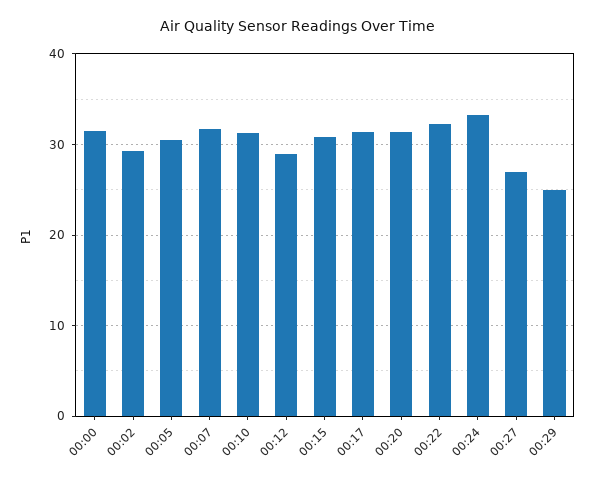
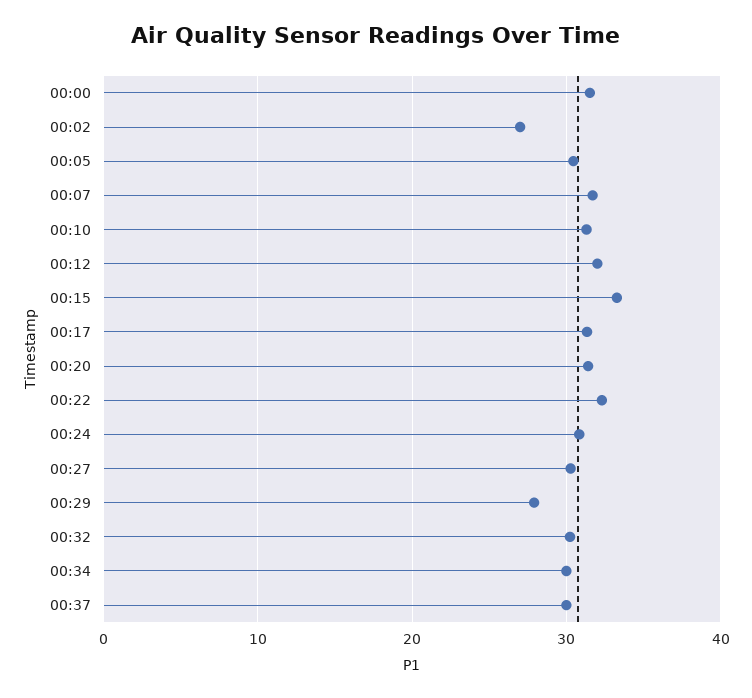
00:02: 29 -> 27
00:12: 29 -> 32
00:15: 31 -> 33
00:24: 33 -> 31
00:27: 27 -> 30
00:29: 25 -> 28
00:32: none -> 30
00:34: none -> 30
00:37: none -> 30

